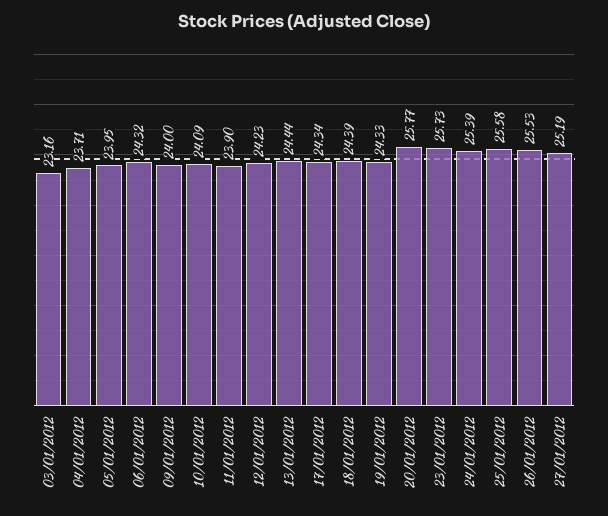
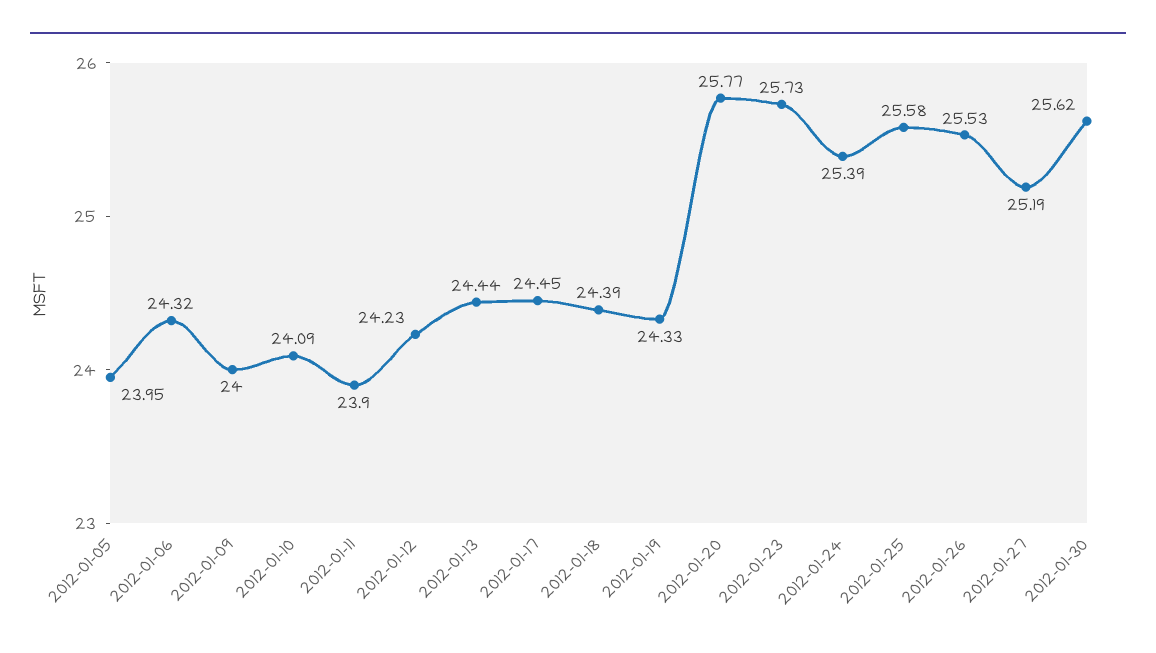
03/01/2012: 23.16 -> none
04/01/2012: 23.71 -> none
17/01/2012: 24.34 -> 24.45
2012-01-30: none -> 25.62

